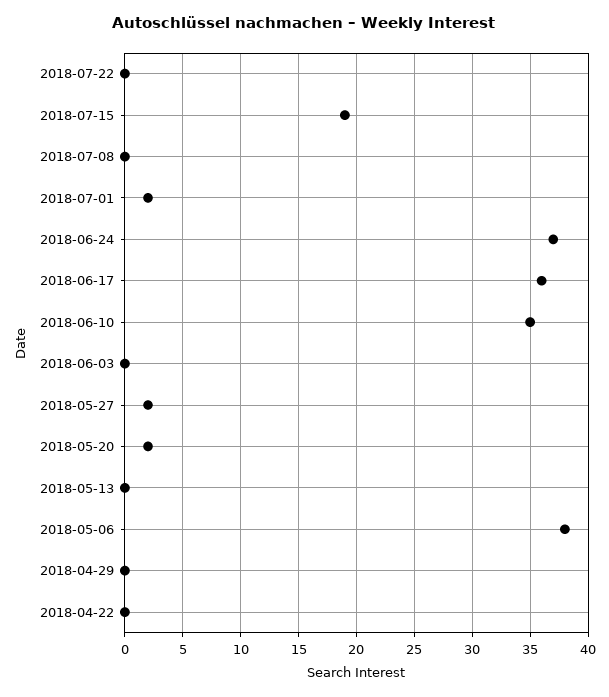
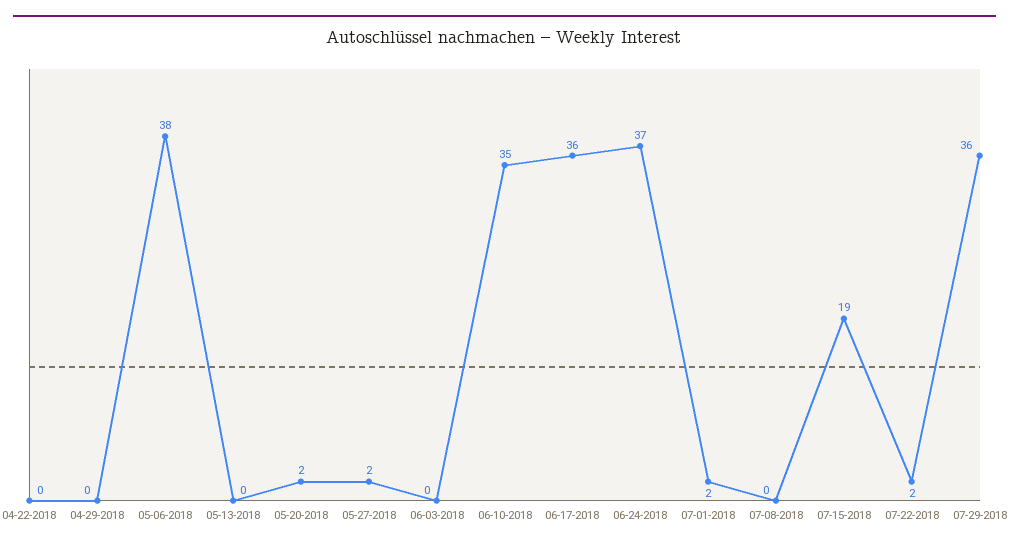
2018-07-22: 0 -> 2
07-29-2018: none -> 36

